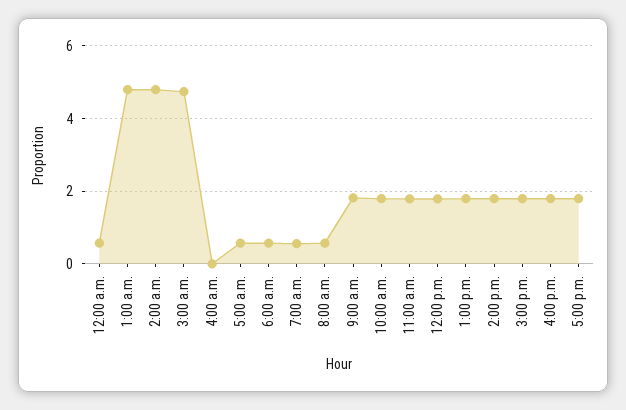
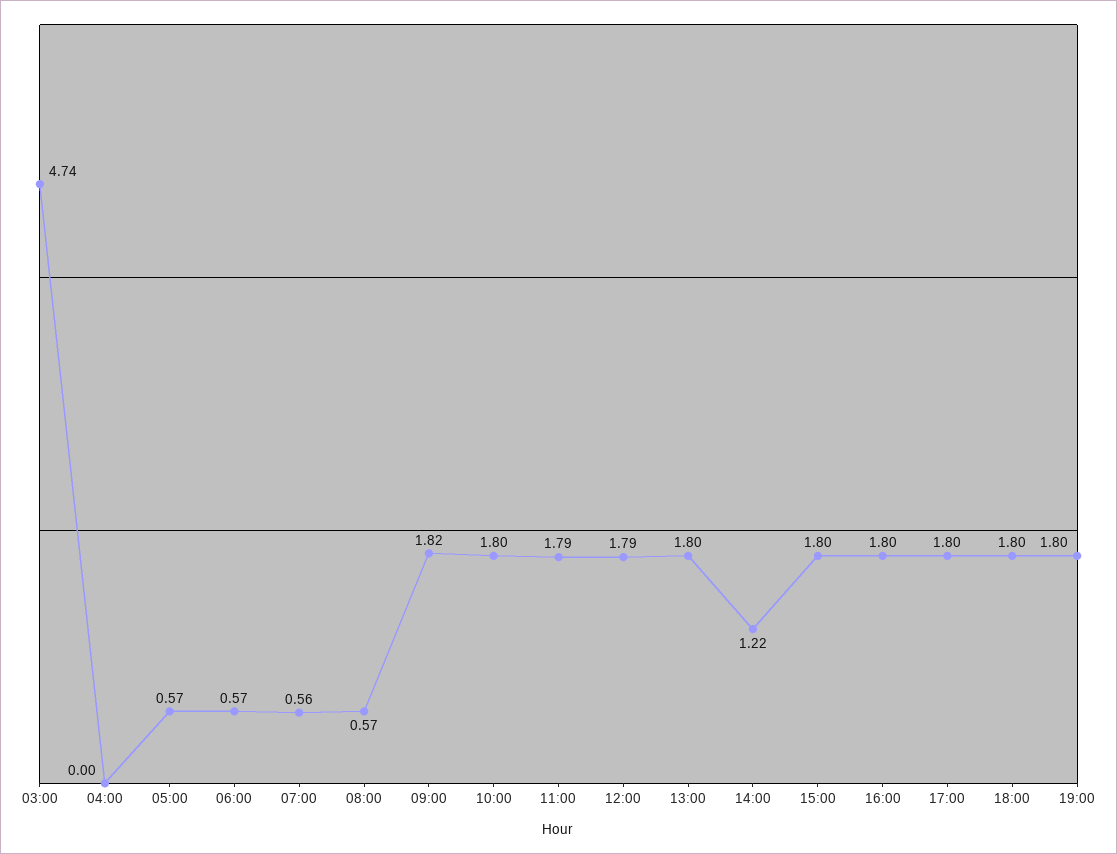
12:00 a.m.: 0.6 -> none
1:00 a.m.: 4.8 -> none
2:00 a.m.: 4.8 -> none
2:00 p.m.: 1.8 -> 1.22
18:00: none -> 1.8
19:00: none -> 1.8

